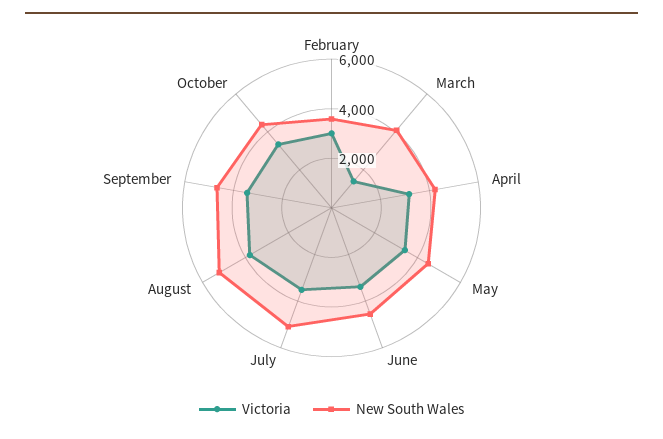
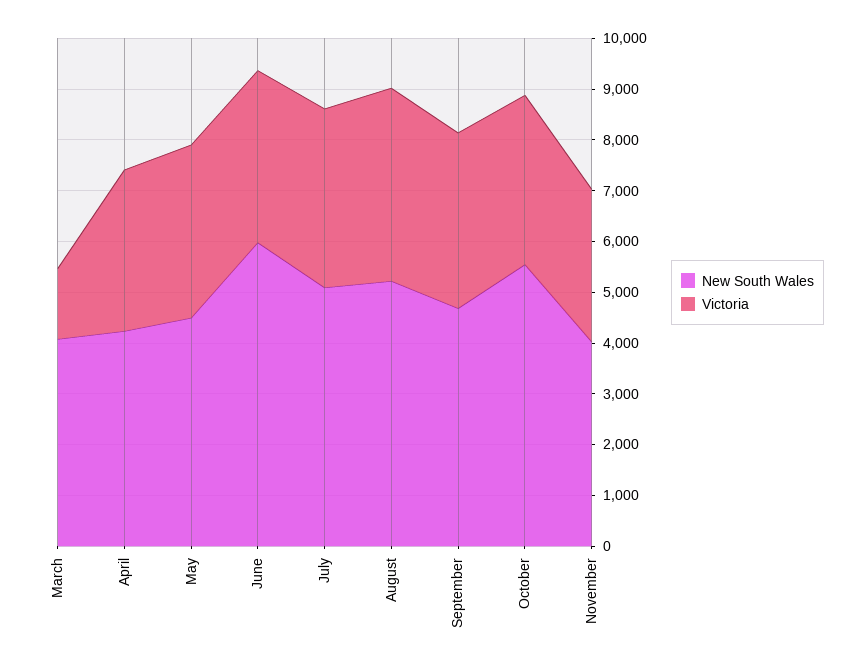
Victoria, February: 3000 -> none
New South Wales, February: 3500 -> none
New South Wales, June: 4500 -> 6000
New South Wales, October: 4500 -> 5600
New South Wales, November: none -> 4000
Victoria, November: none -> 3000

